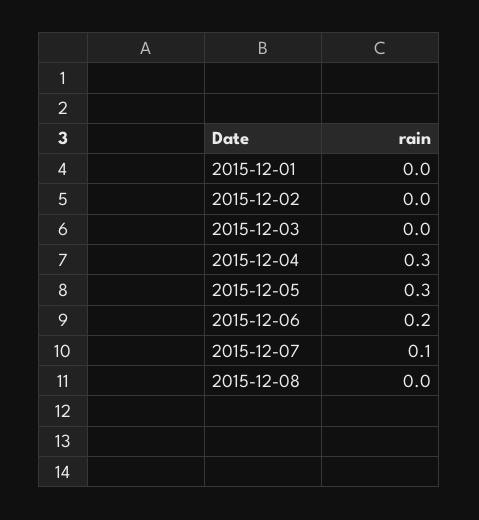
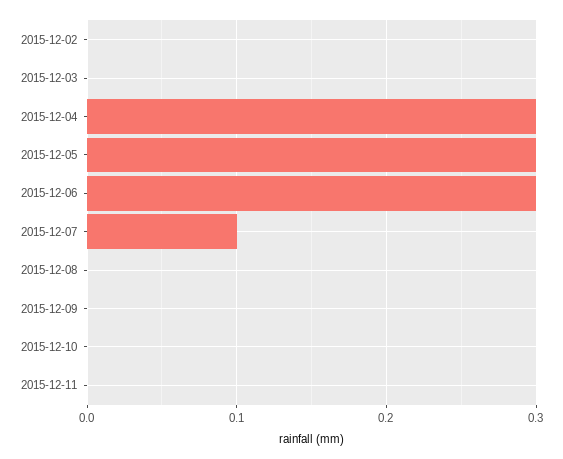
2015-12-01: 0 -> none
2015-12-06: 0.2 -> 0.3
2015-12-09: none -> 0
2015-12-10: none -> 0
2015-12-11: none -> 0

